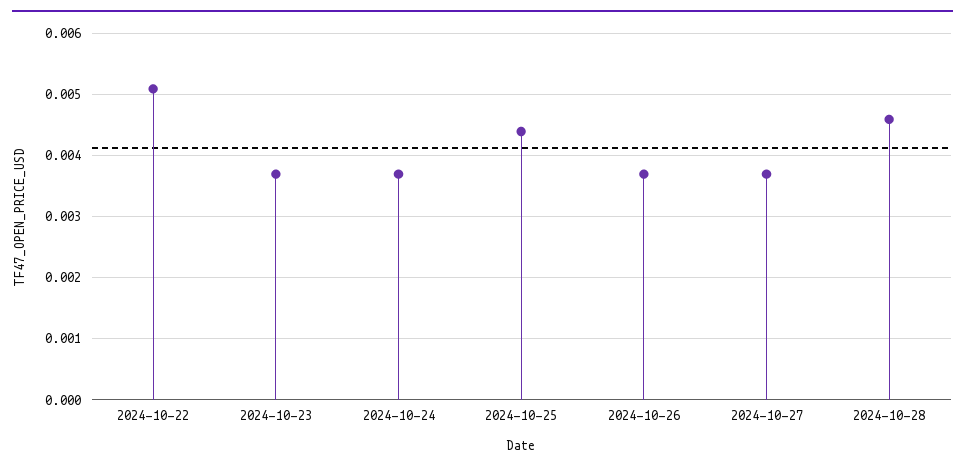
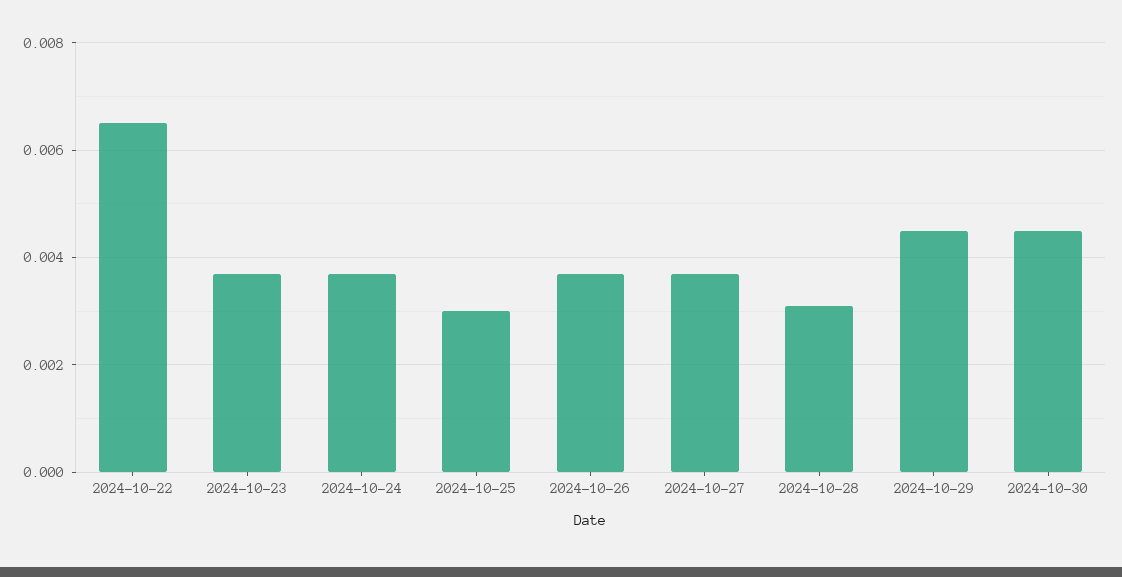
2024-10-22: 0.0051 -> 0.0065
2024-10-25: 0.0044 -> 0.003
2024-10-28: 0.0046 -> 0.003
2024-10-29: none -> 0.0045
2024-10-30: none -> 0.0045

